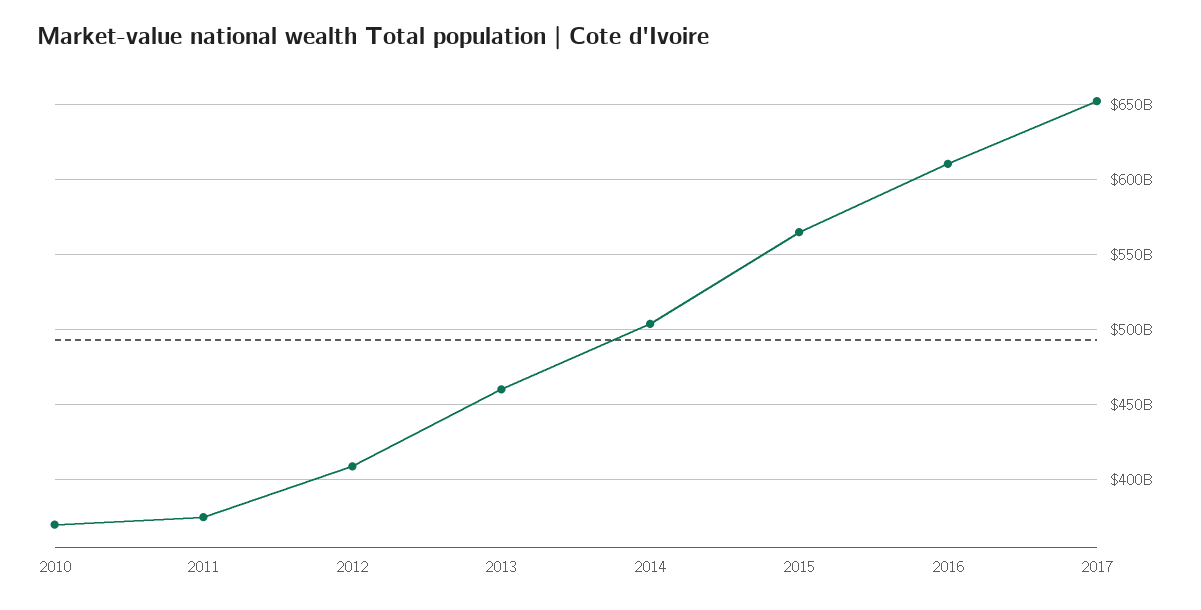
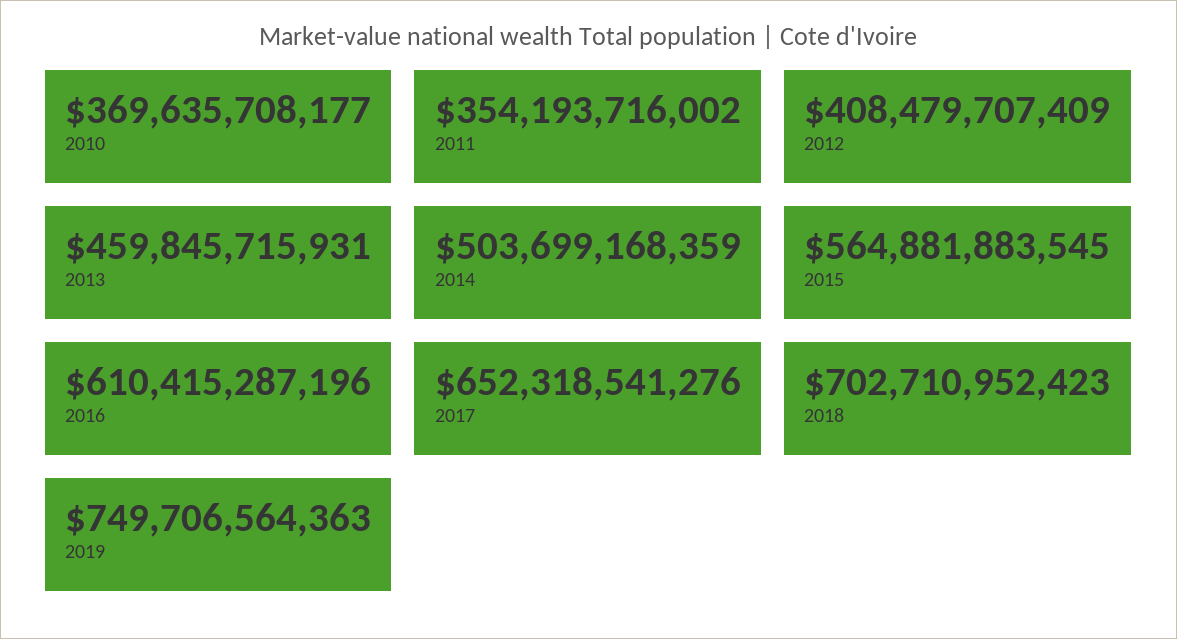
2011: 375000000000 -> 354193716002
2018: none -> 702710952423
2019: none -> 749706564363

